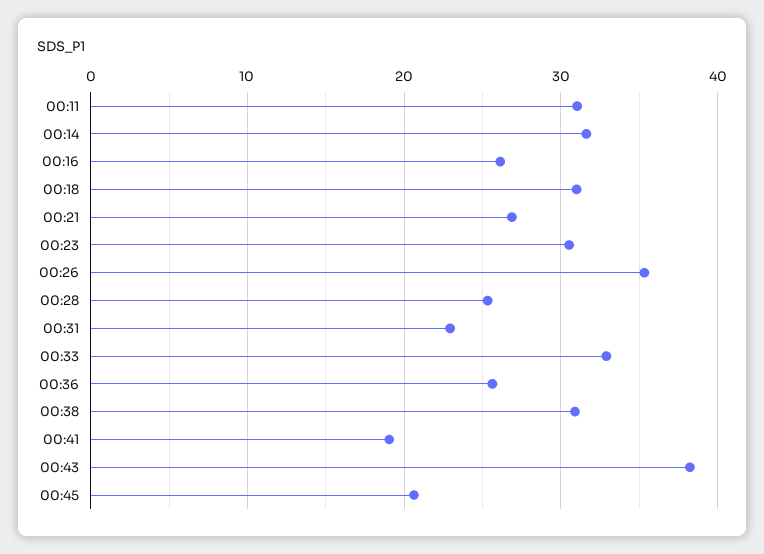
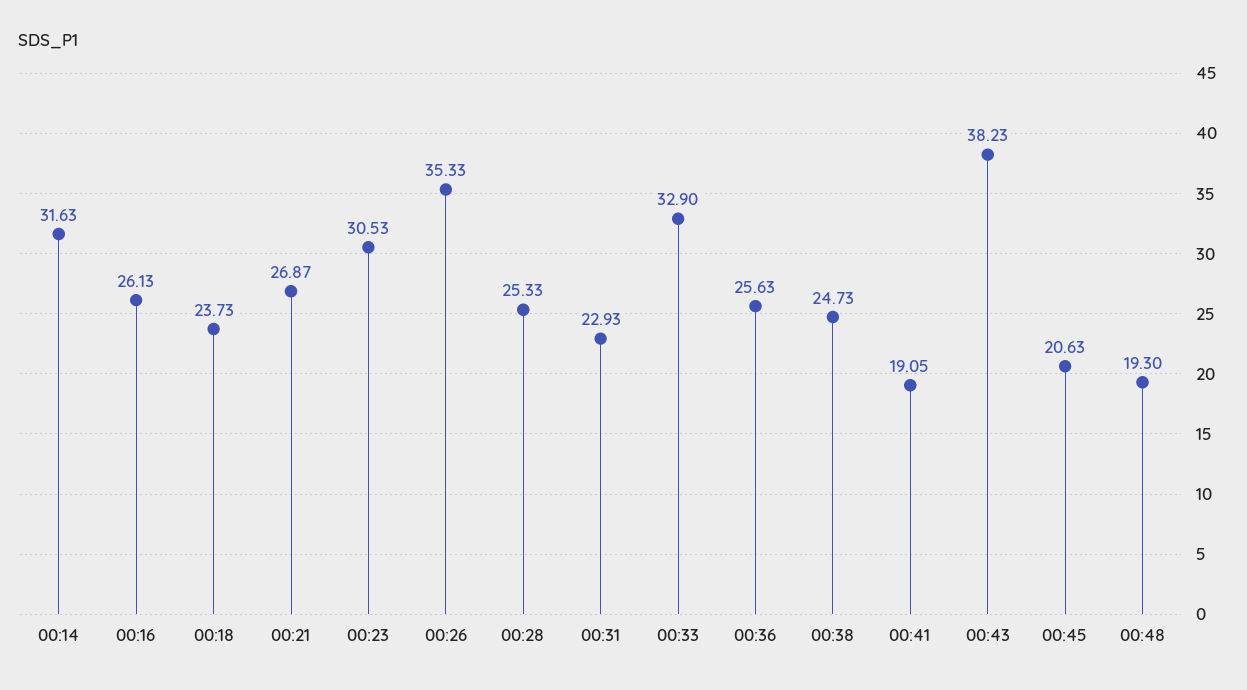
00:11: 31 -> none
00:18: 31 -> 23.73
00:38: 31 -> 24.73
00:48: none -> 19.3

